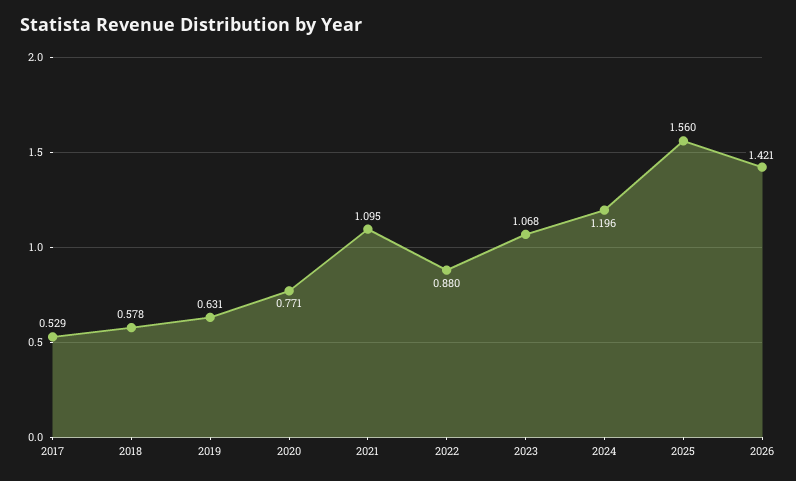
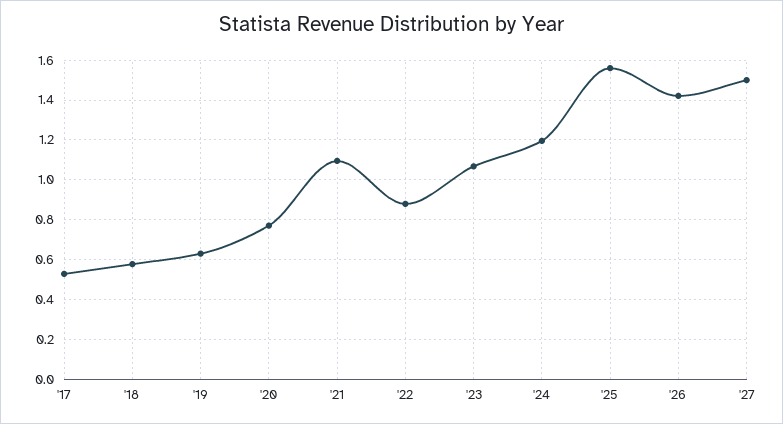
'27: none -> 1.5

